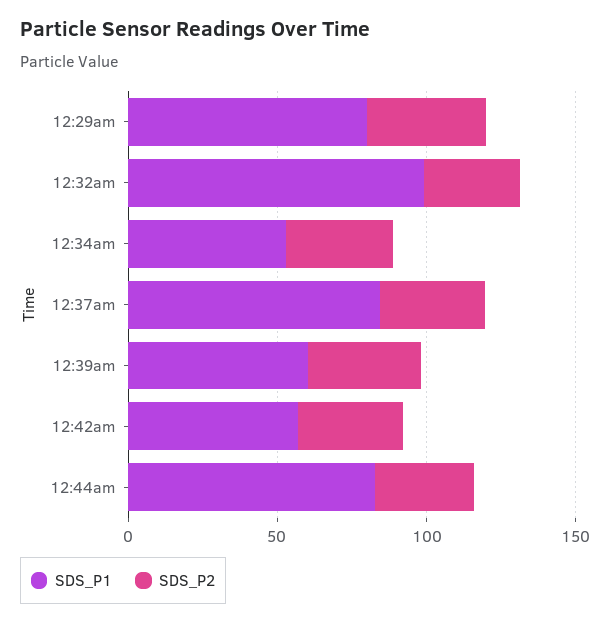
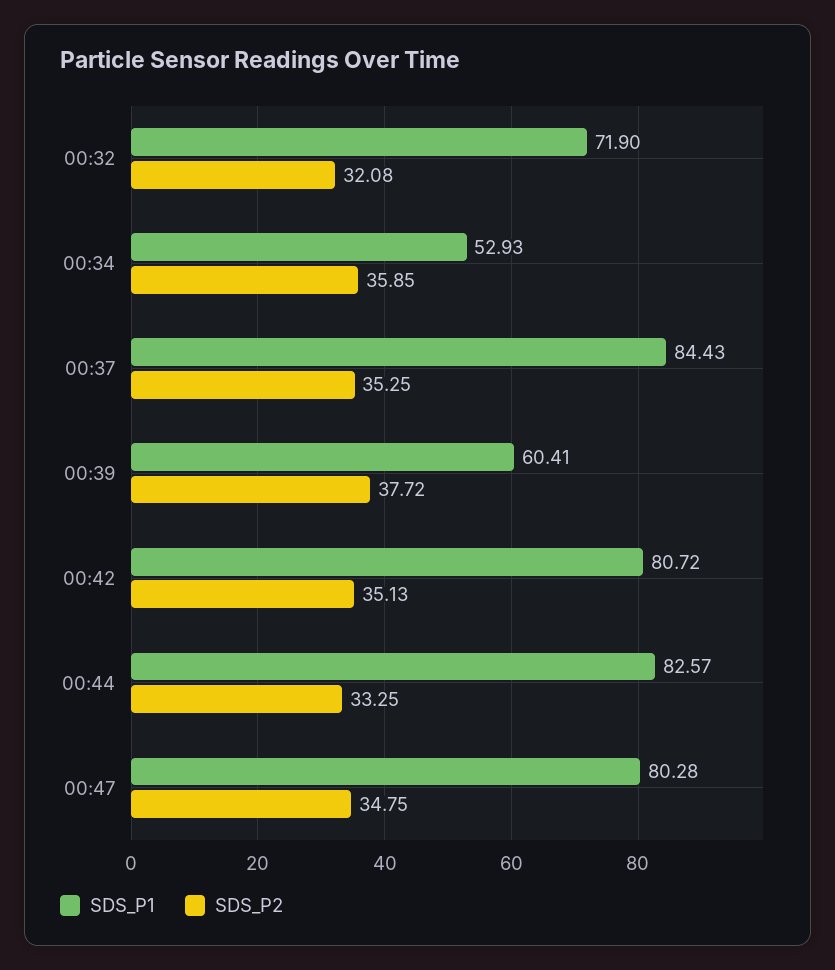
SDS_P1, 12:29am: 80 -> none
SDS_P2, 12:29am: 40 -> none
SDS_P1, 12:32am: 100 -> 71.9
SDS_P1, 12:42am: 60 -> 80.72
SDS_P1, 00:47: none -> 80.28
SDS_P2, 00:47: none -> 34.75

